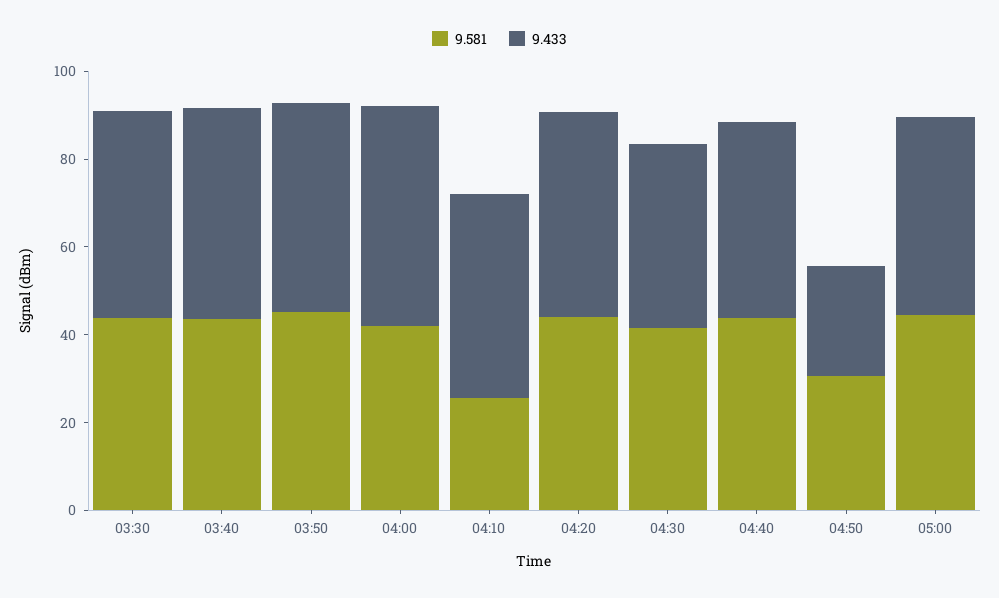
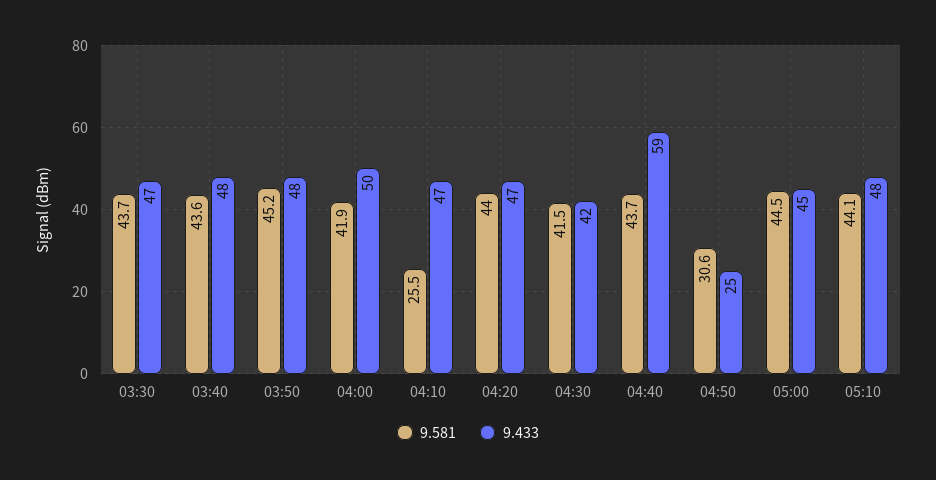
9.433, 04:40: 45 -> 59
9.581, 05:10: none -> 44.1
9.433, 05:10: none -> 48

